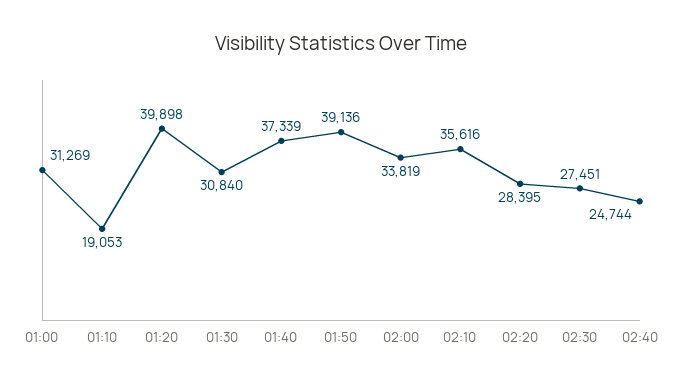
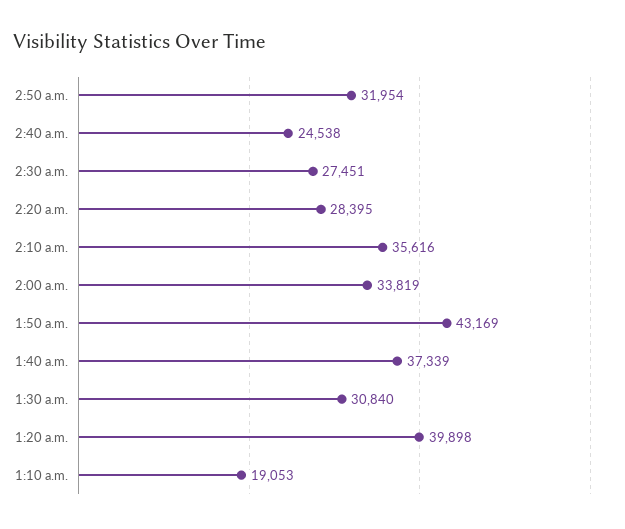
01:00: 31269 -> none
01:50: 39136 -> 43169
02:40: 24744 -> 24538
2:50 a.m.: none -> 31954

